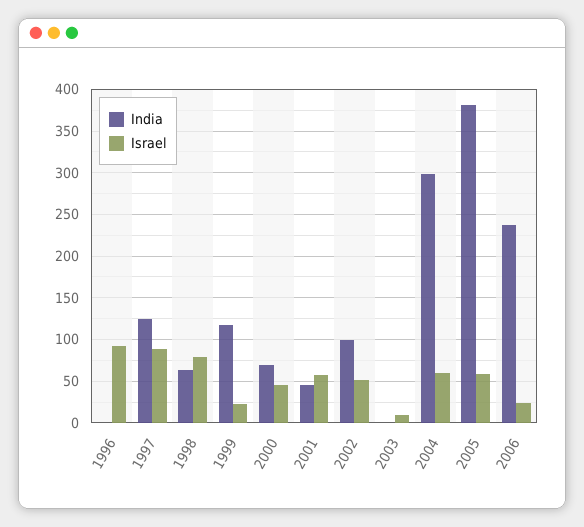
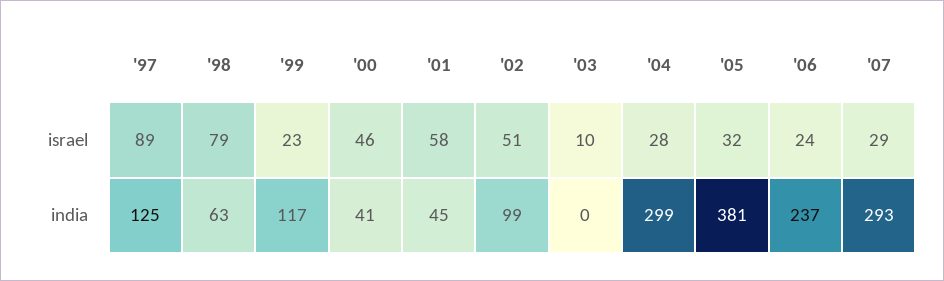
India, 1996: 0 -> none
Israel, 1996: 90 -> none
India, 2000: 70 -> 41
Israel, 2004: 60 -> 28
Israel, 2005: 60 -> 32
Israel, '07: none -> 29
India, '07: none -> 293

